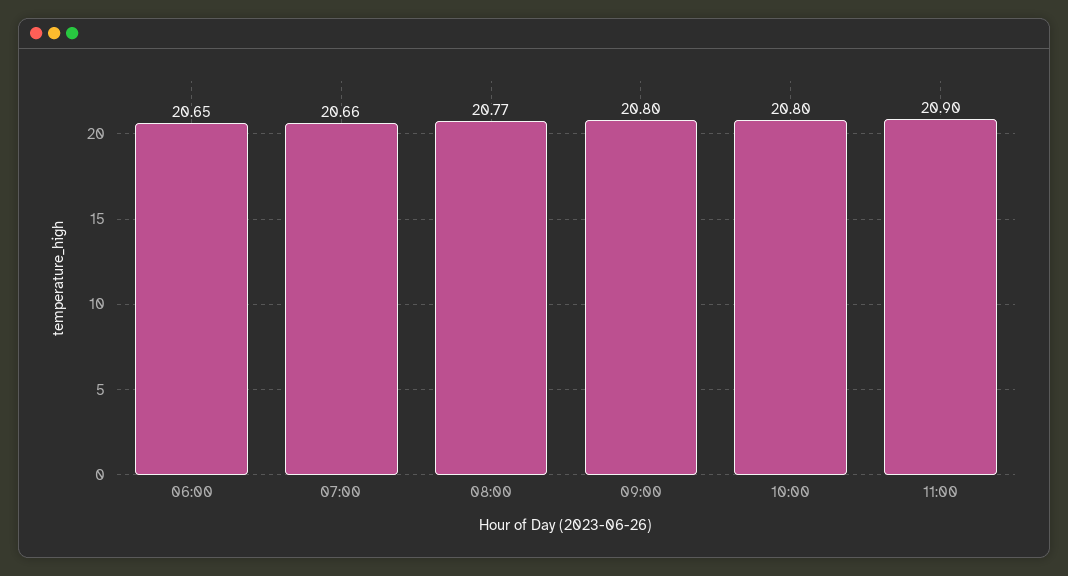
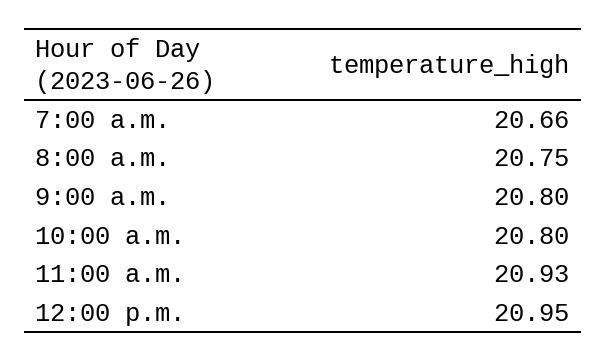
06:00: 20.65 -> none
08:00: 20.77 -> 20.75
11:00: 20.9 -> 20.93
12:00 p.m.: none -> 20.95

